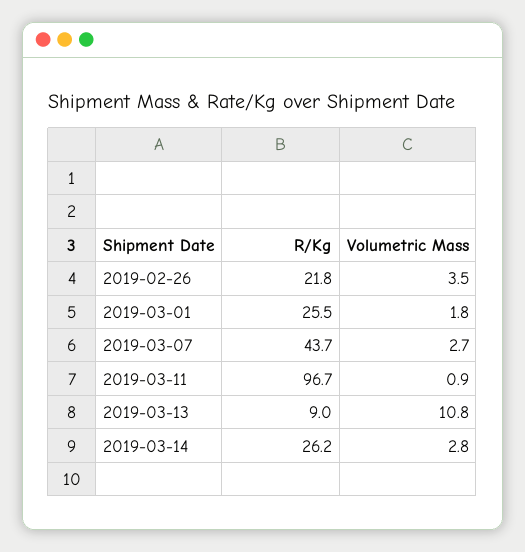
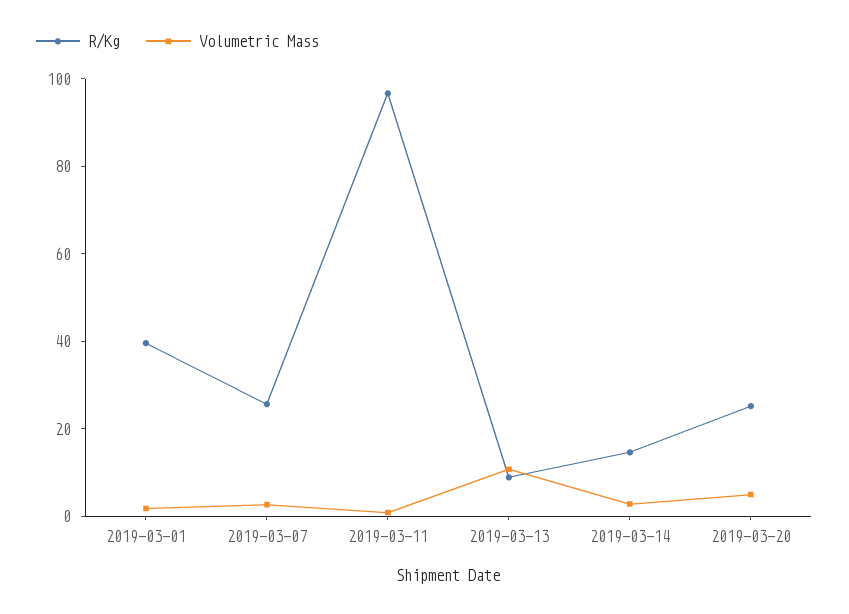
R/Kg, 2019-02-26: 21.8 -> none
Volumetric Mass, 2019-02-26: 3.5 -> none
R/Kg, 2019-03-01: 25.5 -> 40
R/Kg, 2019-03-07: 43.7 -> 25
R/Kg, 2019-03-14: 26.2 -> 15
R/Kg, 2019-03-20: none -> 25
Volumetric Mass, 2019-03-20: none -> 5

